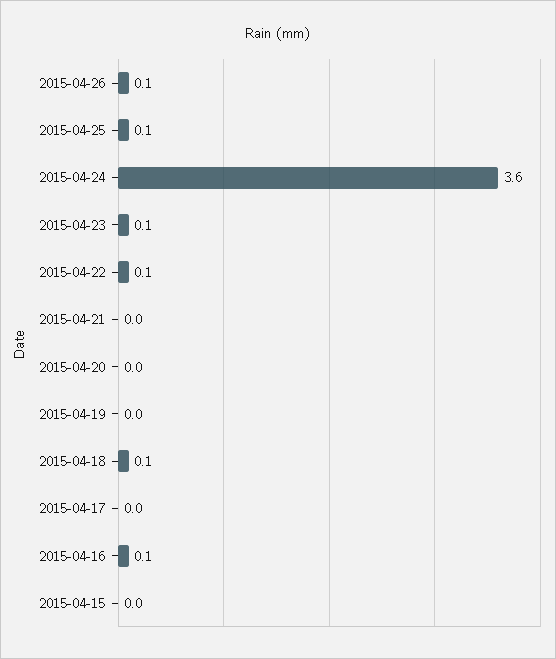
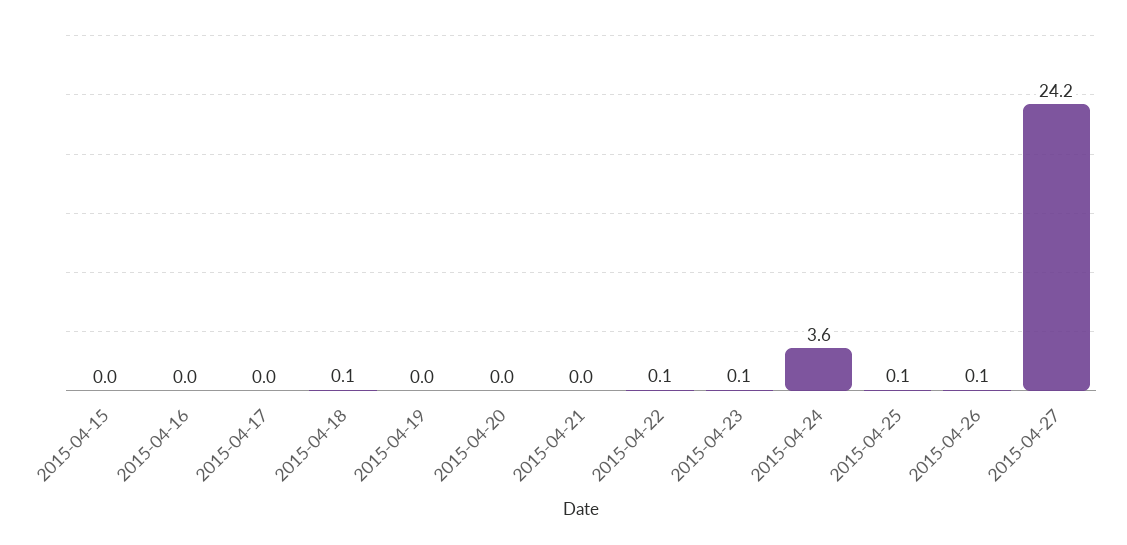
2015-04-16: 0.1 -> 0
2015-04-27: none -> 24.2

